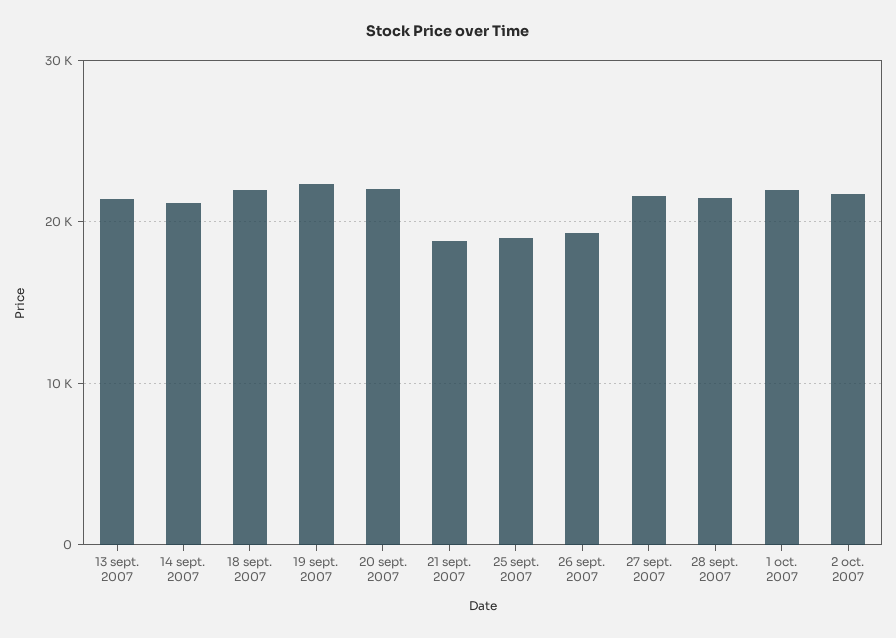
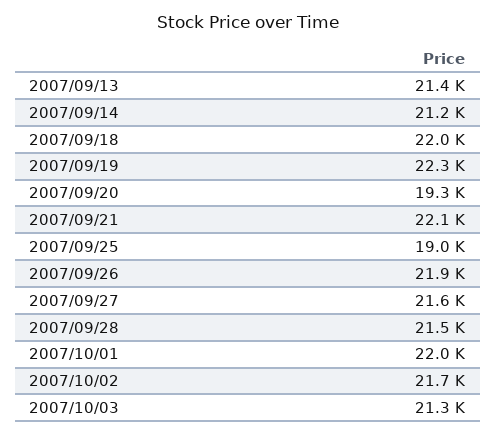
20 sept. 2007: 22000 -> 19300
21 sept. 2007: 19000 -> 22100
26 sept. 2007: 19000 -> 21900
2007/10/03: none -> 21300

